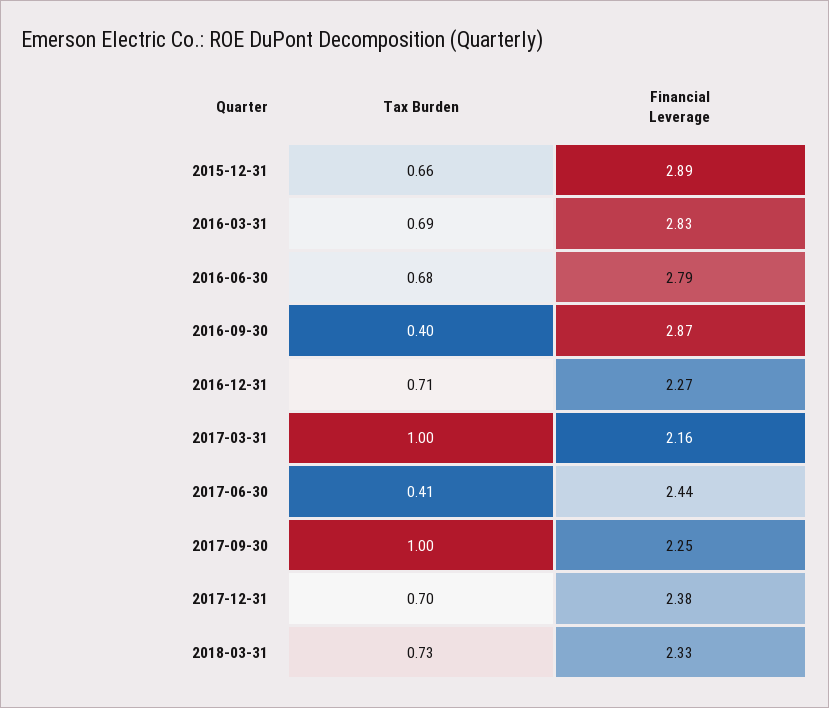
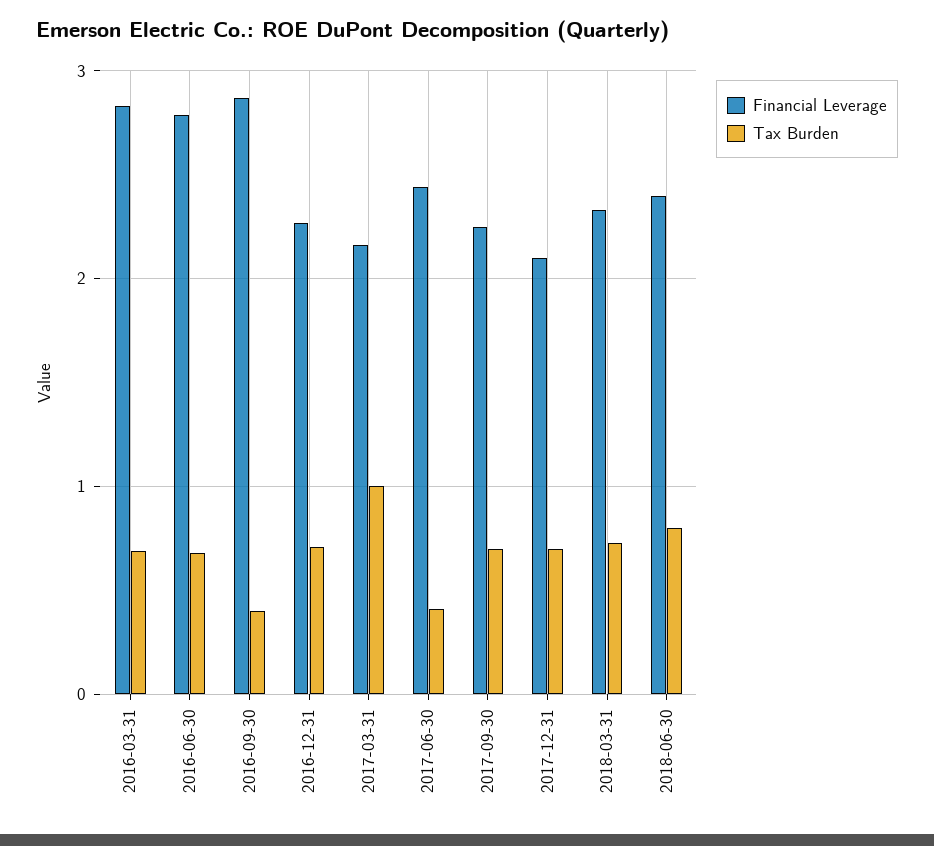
Tax Burden, 2015-12-31: 0.66 -> none
Financial Leverage, 2015-12-31: 2.89 -> none
Tax Burden, 2017-09-30: 1 -> 0.7
Financial Leverage, 2017-12-31: 2.38 -> 2.1
Financial Leverage, 2018-06-30: none -> 2.4
Tax Burden, 2018-06-30: none -> 0.8

